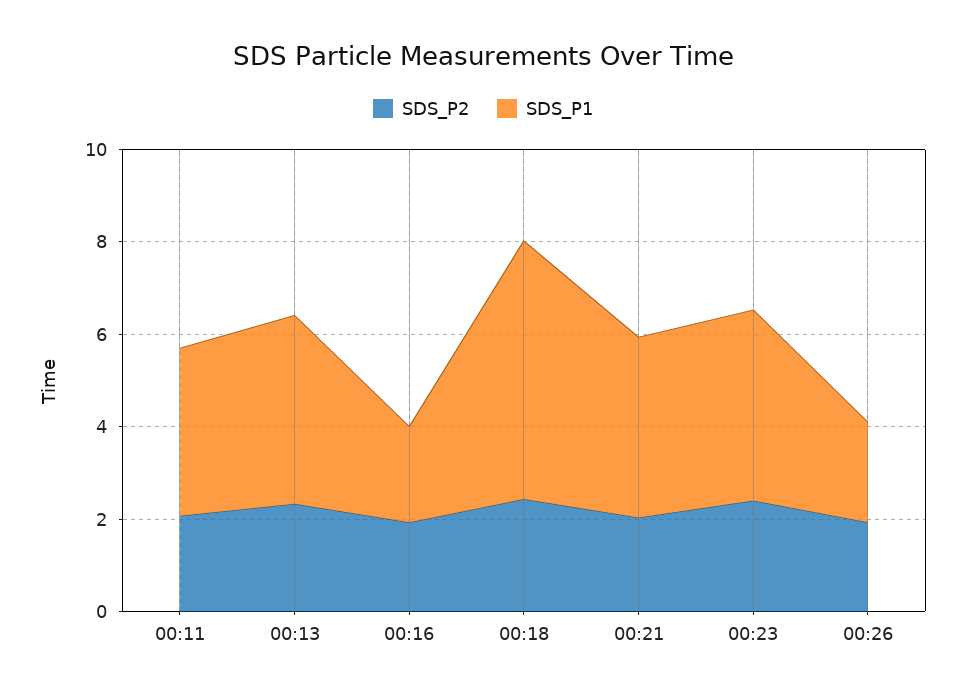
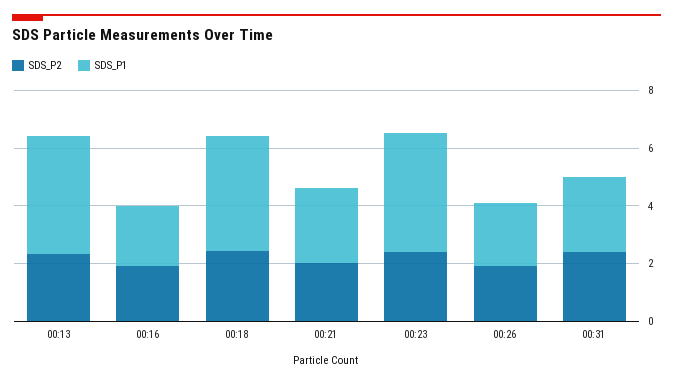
SDS_P2, 00:11: 2 -> none
SDS_P1, 00:11: 3.5 -> none
SDS_P1, 00:18: 5.5 -> 4
SDS_P1, 00:21: 4 -> 2.5
SDS_P2, 00:31: none -> 2.5
SDS_P1, 00:31: none -> 2.5

